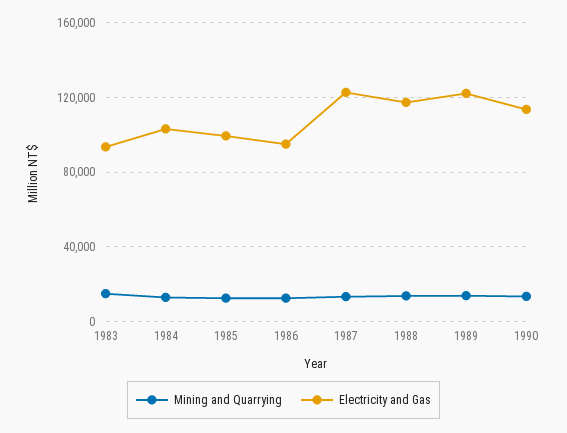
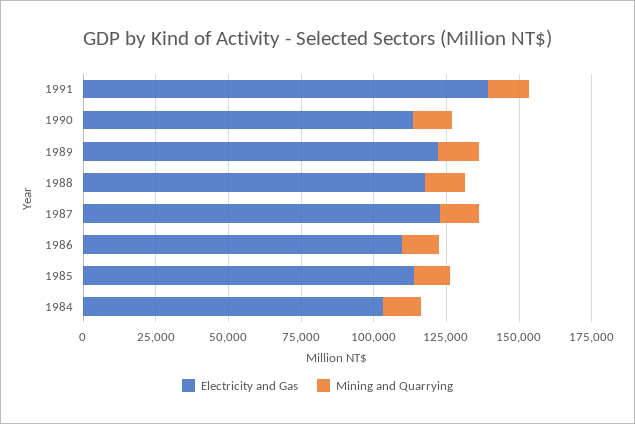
Mining and Quarrying, 1983: 15000 -> none
Electricity and Gas, 1983: 95000 -> none
Electricity and Gas, 1985: 100000 -> 115000
Electricity and Gas, 1986: 95000 -> 110000
Electricity and Gas, 1991: none -> 140000
Mining and Quarrying, 1991: none -> 15000

